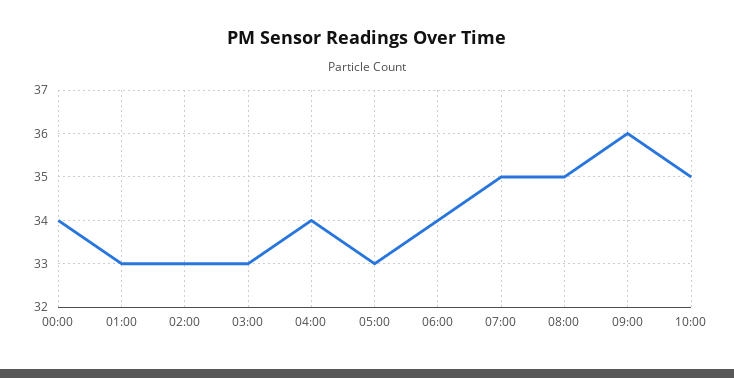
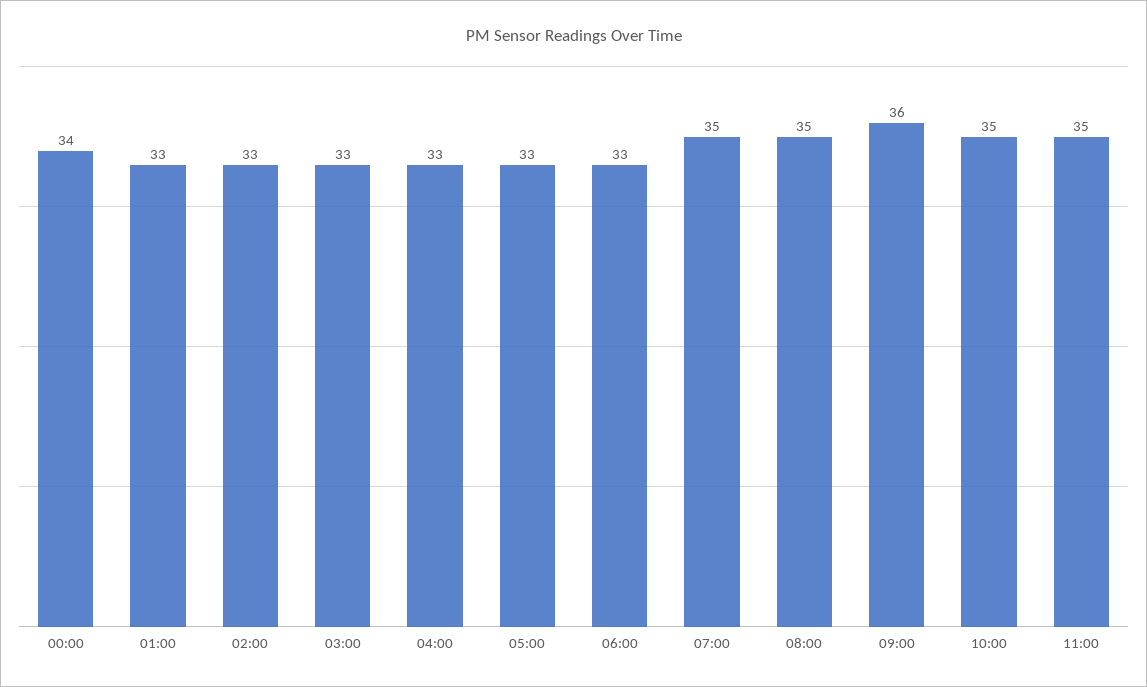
04:00: 34 -> 33
06:00: 34 -> 33
11:00: none -> 35

